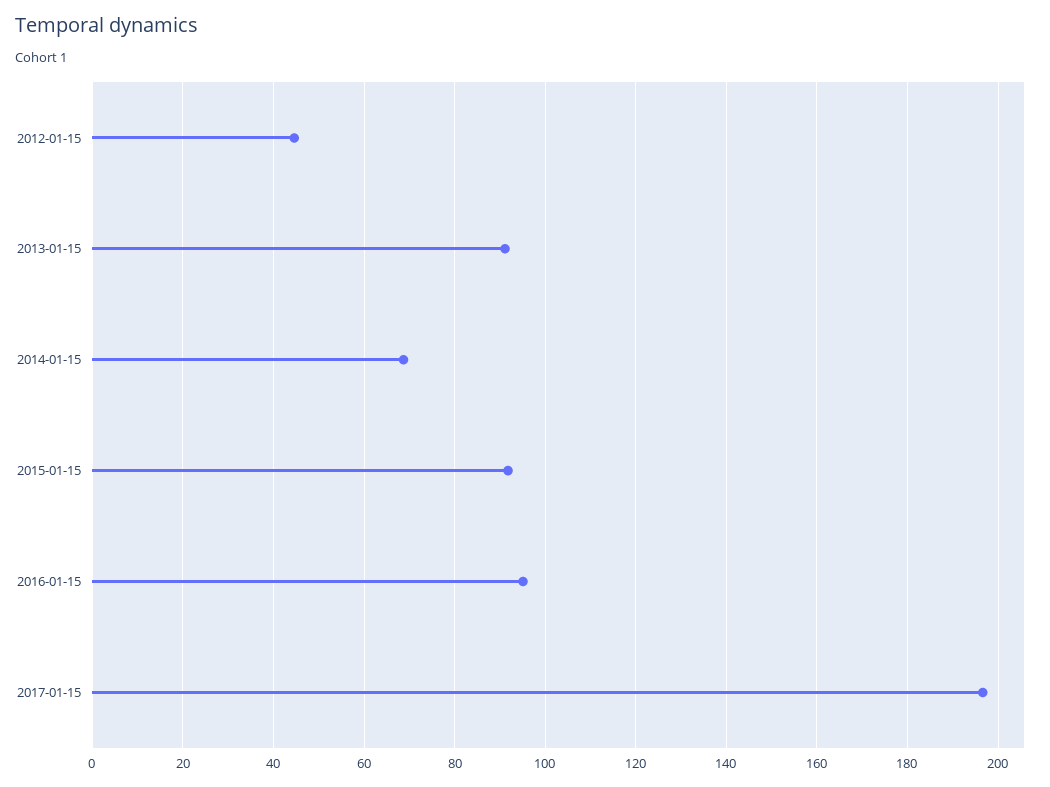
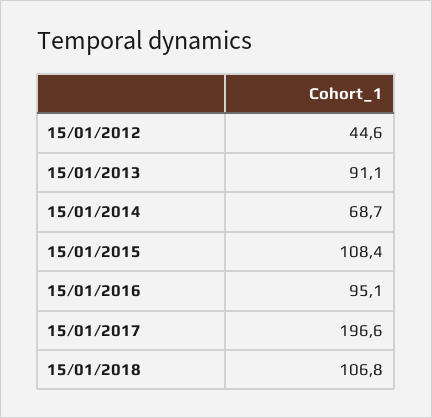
2015-01-15: 92 -> 108.4
15/01/2018: none -> 106.8

